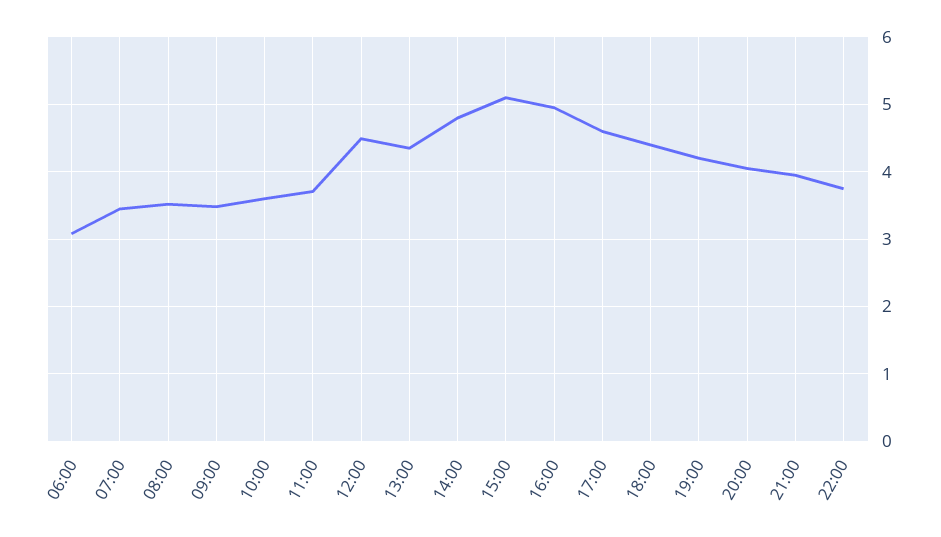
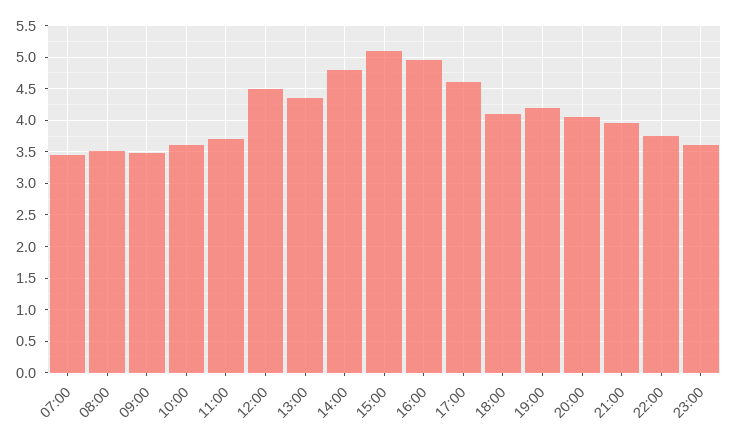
06:00: 3.1 -> none
18:00: 4.4 -> 4.1
23:00: none -> 3.6

